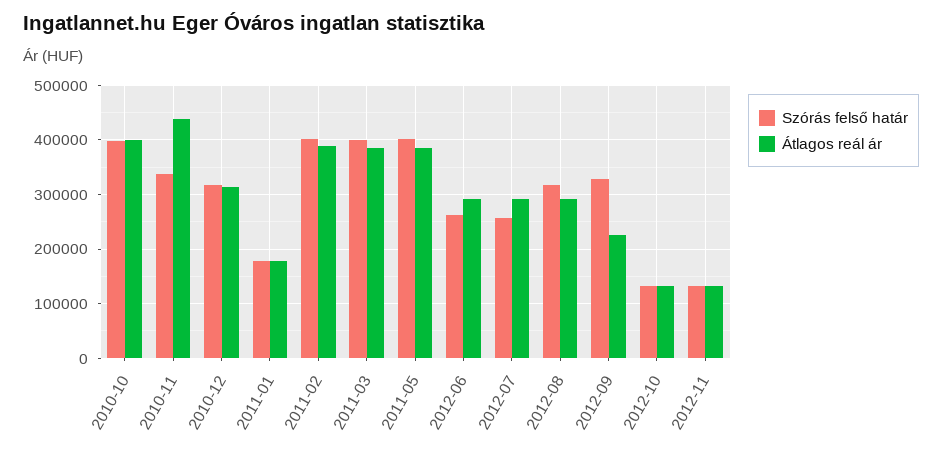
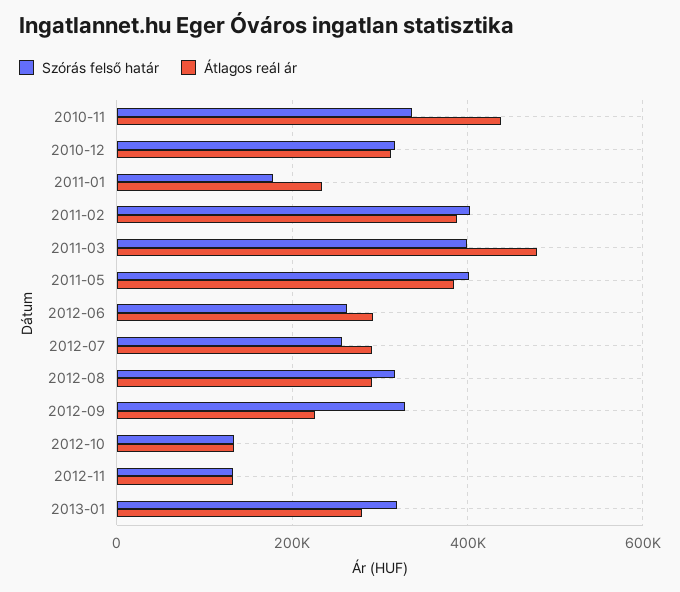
Szórás felső határ, 2010-10: 400000 -> none
Átlagos reál ár, 2010-10: 400000 -> none
Átlagos reál ár, 2011-01: 180000 -> 240000
Átlagos reál ár, 2011-03: 380000 -> 480000
Szórás felső határ, 2013-01: none -> 320000
Átlagos reál ár, 2013-01: none -> 280000

